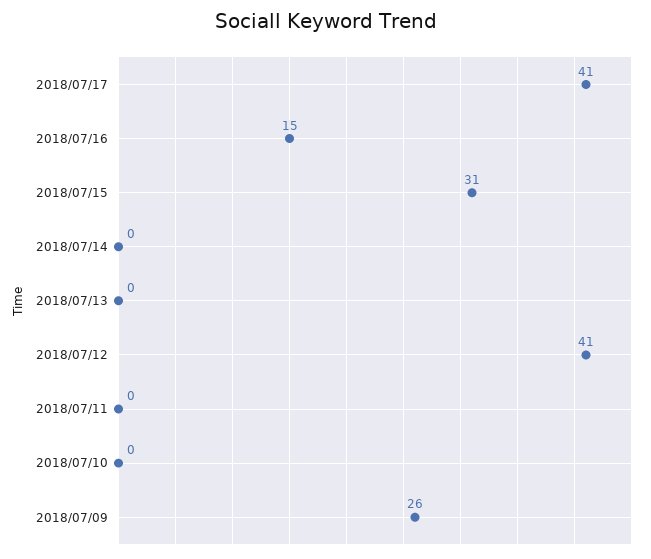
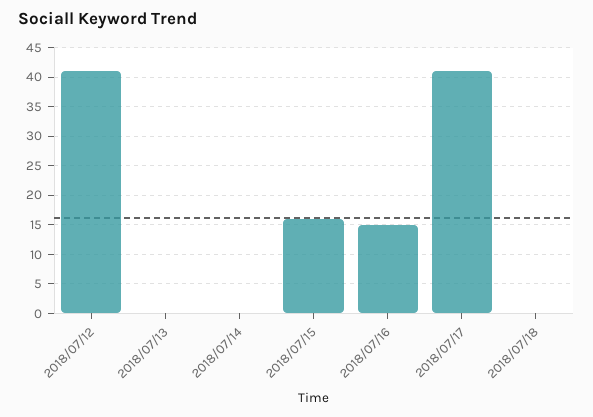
2018/07/15: 31 -> 15
2018/07/11: 0 -> none
2018/07/10: 0 -> none
2018/07/09: 26 -> none
2018/07/18: none -> 0

